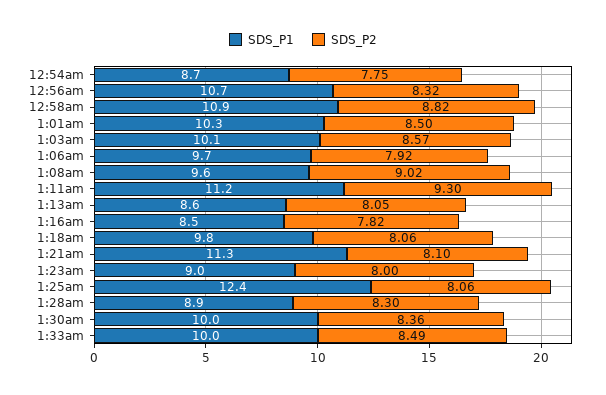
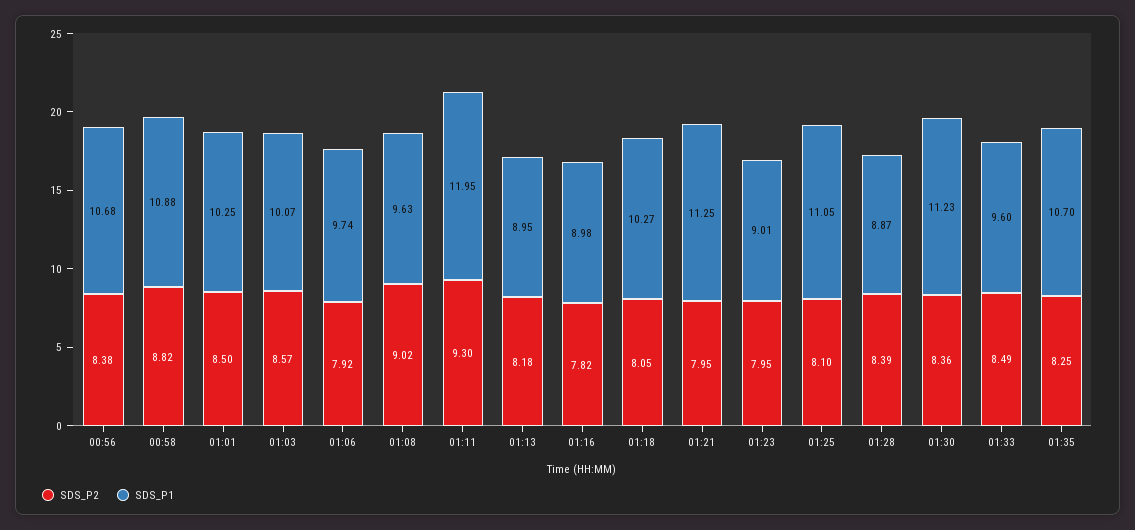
SDS_P1, 12:54am: 8.7 -> none
SDS_P2, 12:54am: 7.75 -> none
SDS_P2, 12:56am: 8.32 -> 8.38
SDS_P1, 1:11am: 11.2 -> 11.95
SDS_P1, 1:13am: 8.6 -> 8.95
SDS_P2, 1:13am: 8.05 -> 8.18
SDS_P1, 1:16am: 8.5 -> 8.98
SDS_P1, 1:18am: 9.8 -> 10.27
SDS_P2, 1:18am: 8.06 -> 8.05
SDS_P2, 1:21am: 8.1 -> 7.95
SDS_P2, 1:23am: 8 -> 7.95
SDS_P1, 1:25am: 12.4 -> 11.05
SDS_P2, 1:25am: 8.06 -> 8.1
SDS_P2, 1:28am: 8.3 -> 8.39
SDS_P1, 1:30am: 10 -> 11.23
SDS_P1, 1:33am: 10 -> 9.6
SDS_P2, 01:35: none -> 8.25
SDS_P1, 01:35: none -> 10.7

